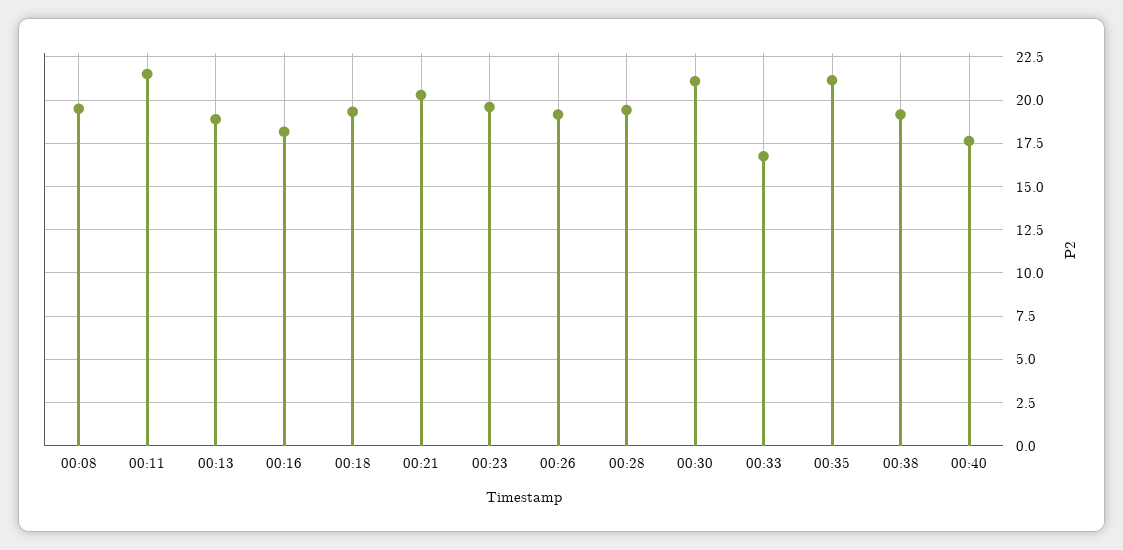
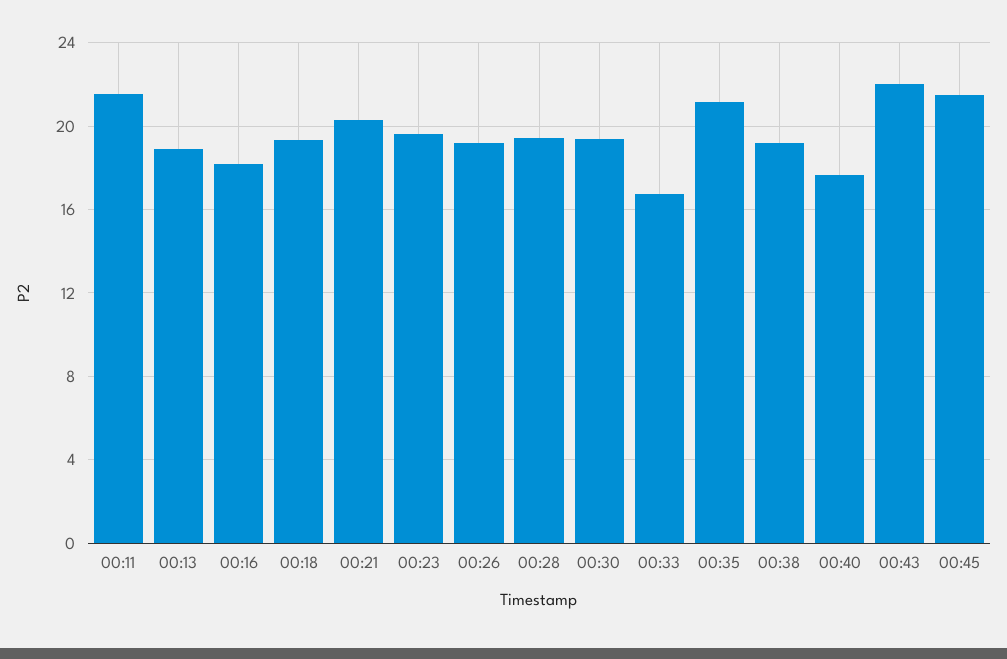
00:08: 19.5 -> none
00:30: 21 -> 19.5
00:43: none -> 22
00:45: none -> 21.5

